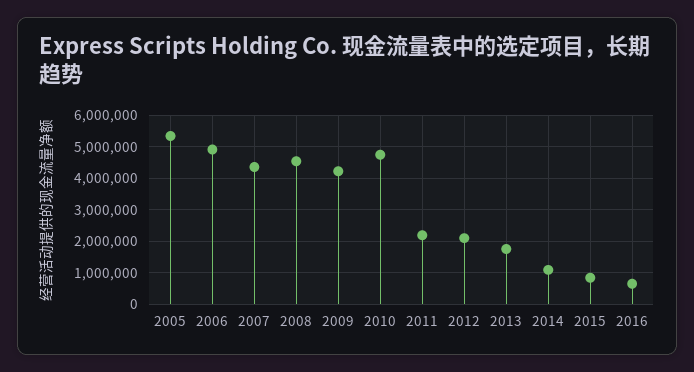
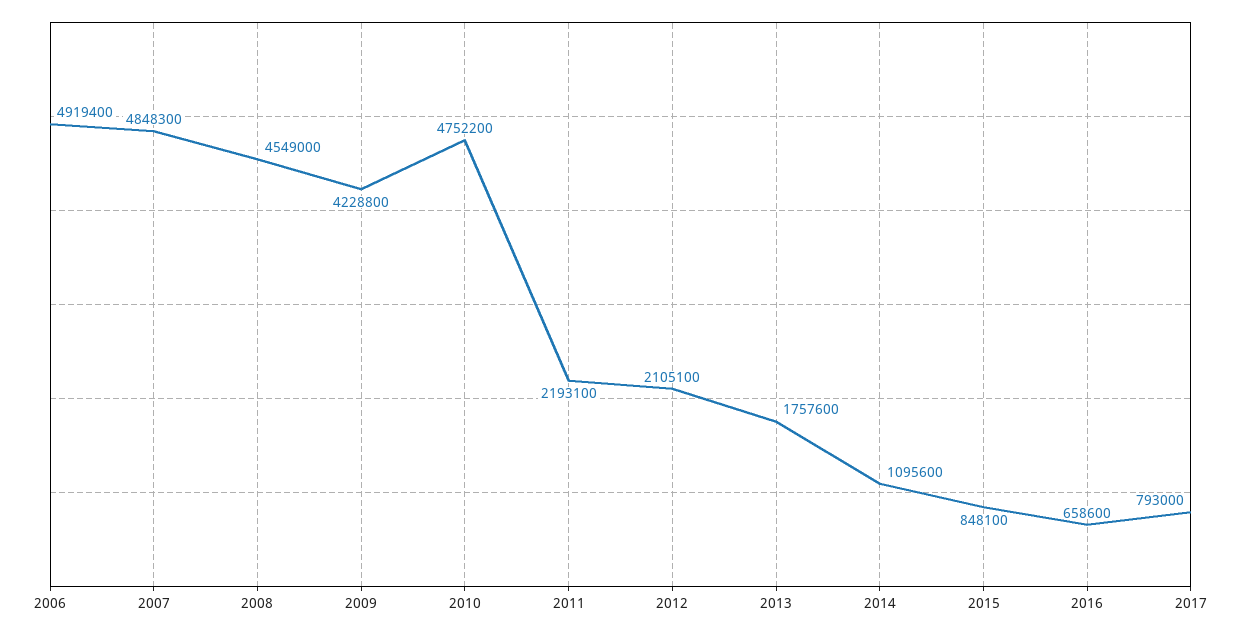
2005: 5400000 -> none
2007: 4400000 -> 4848300
2017: none -> 793000

